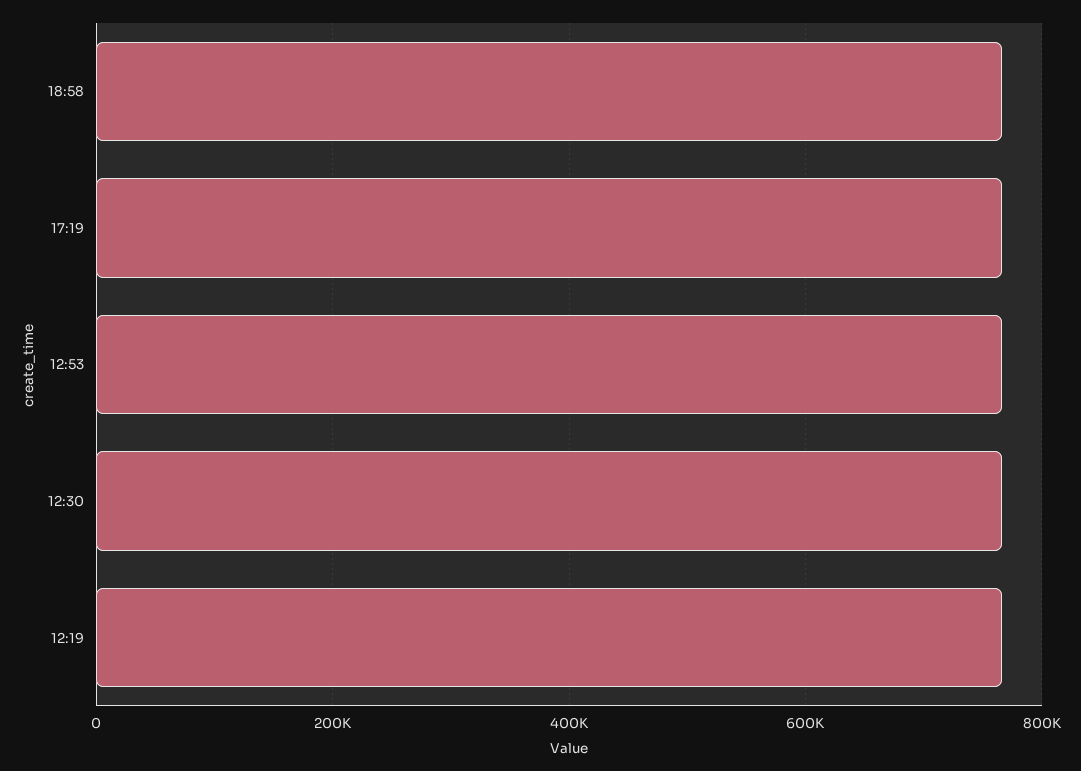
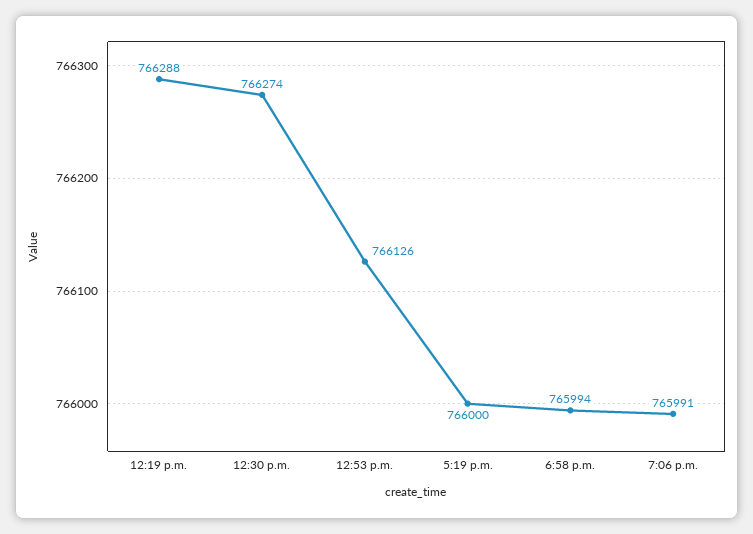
7:06 p.m.: none -> 765991

